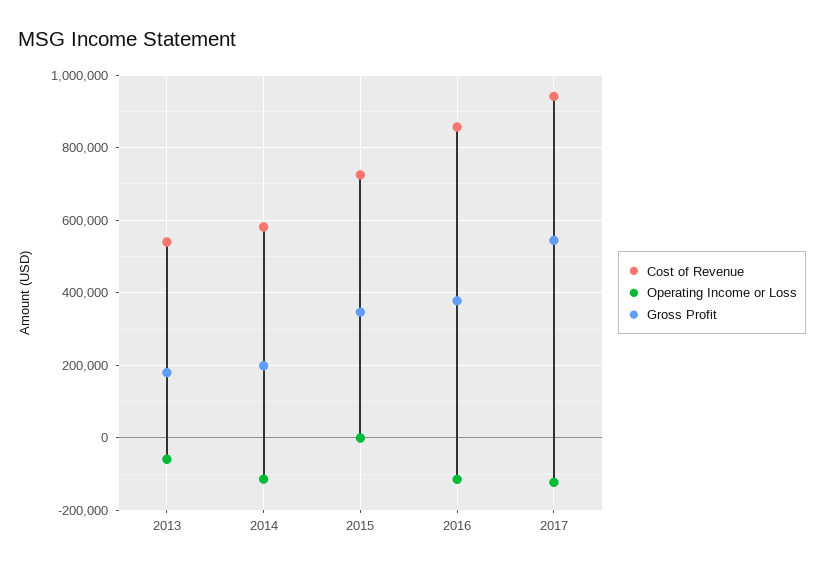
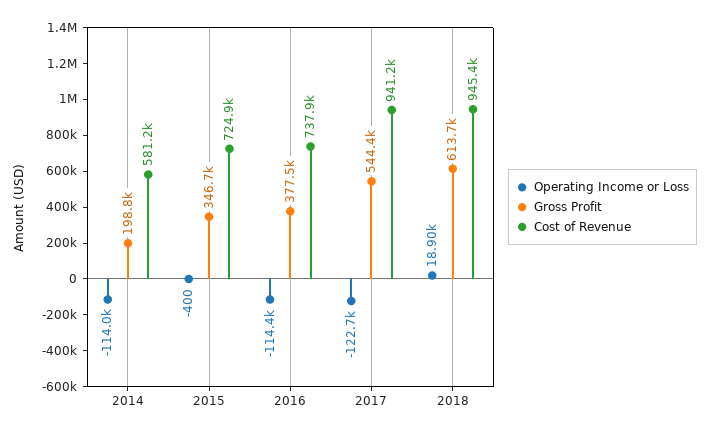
Cost of Revenue, 2013: 540000 -> none
Operating Income or Loss, 2013: -60000 -> none
Gross Profit, 2013: 180000 -> none
Cost of Revenue, 2016: 860000 -> 737900
Operating Income or Loss, 2018: none -> 18900
Gross Profit, 2018: none -> 613700
Cost of Revenue, 2018: none -> 945400

